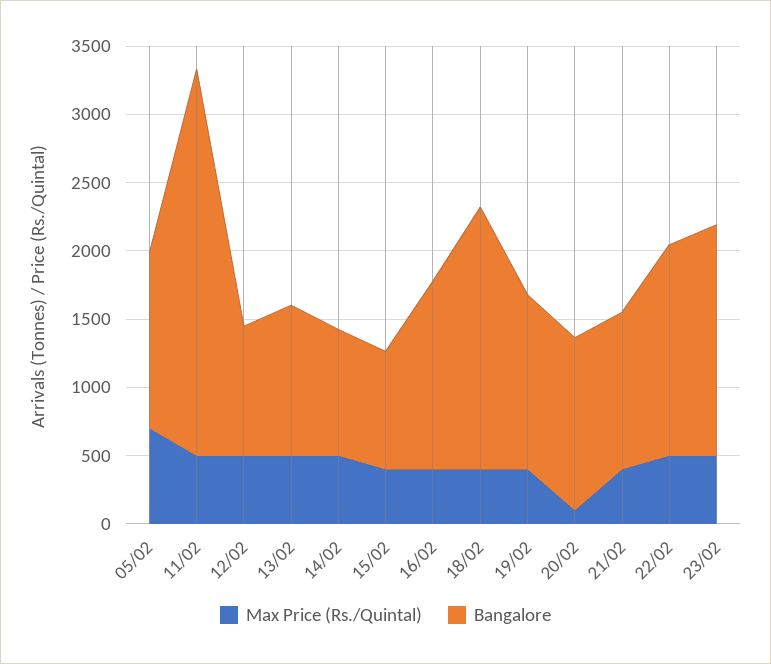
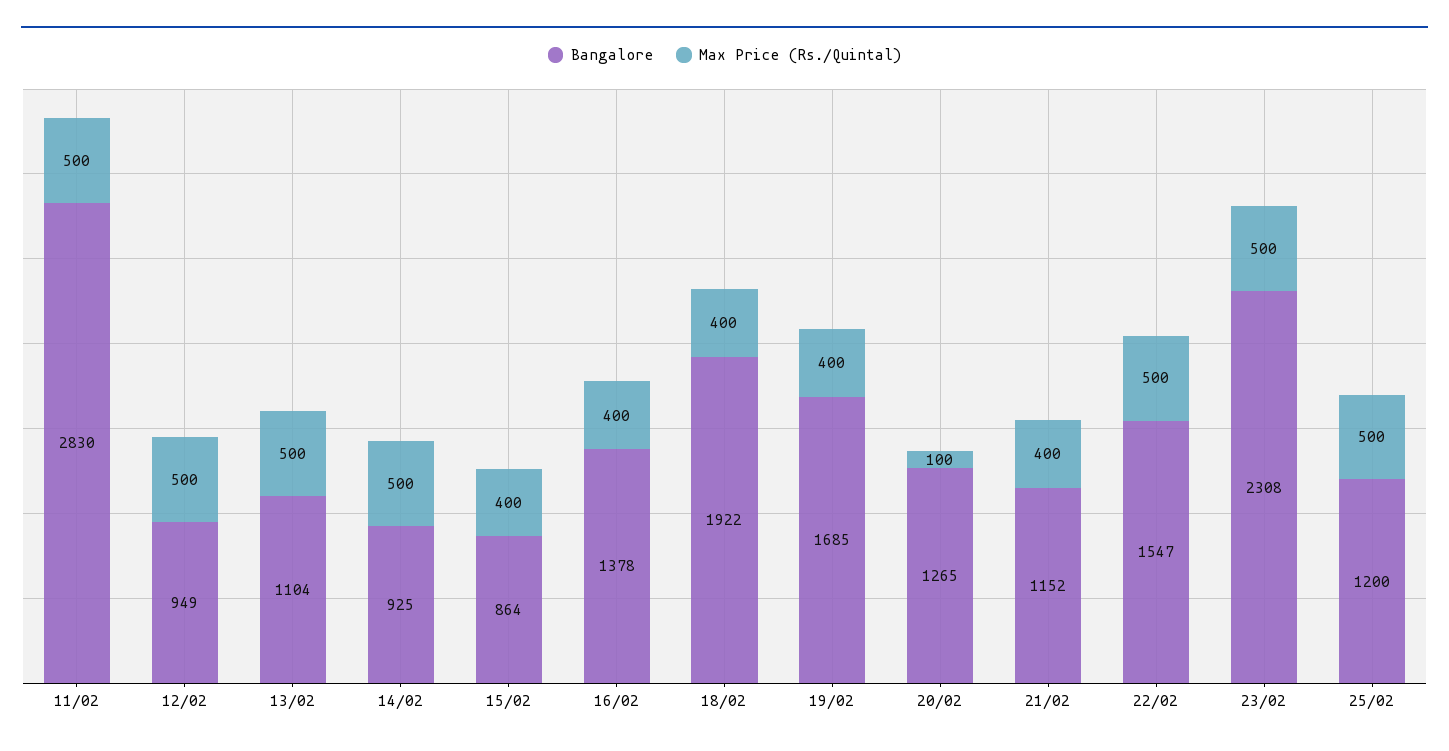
Max Price (Rs./Quintal), 05/02: 700 -> none
Bangalore, 05/02: 1300 -> none
Bangalore, 19/02: 1300 -> 1685
Bangalore, 23/02: 1700 -> 2308
Bangalore, 25/02: none -> 1200
Max Price (Rs./Quintal), 25/02: none -> 500

